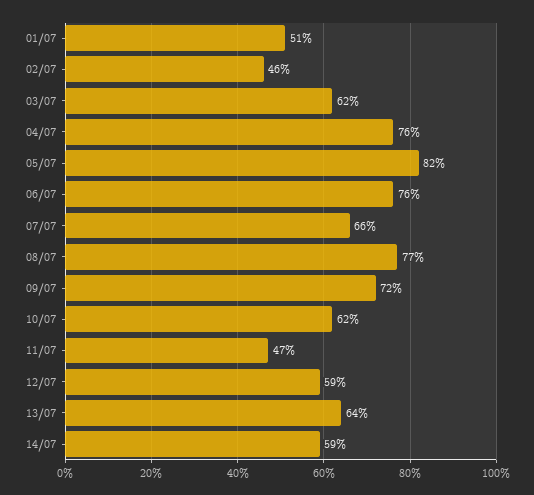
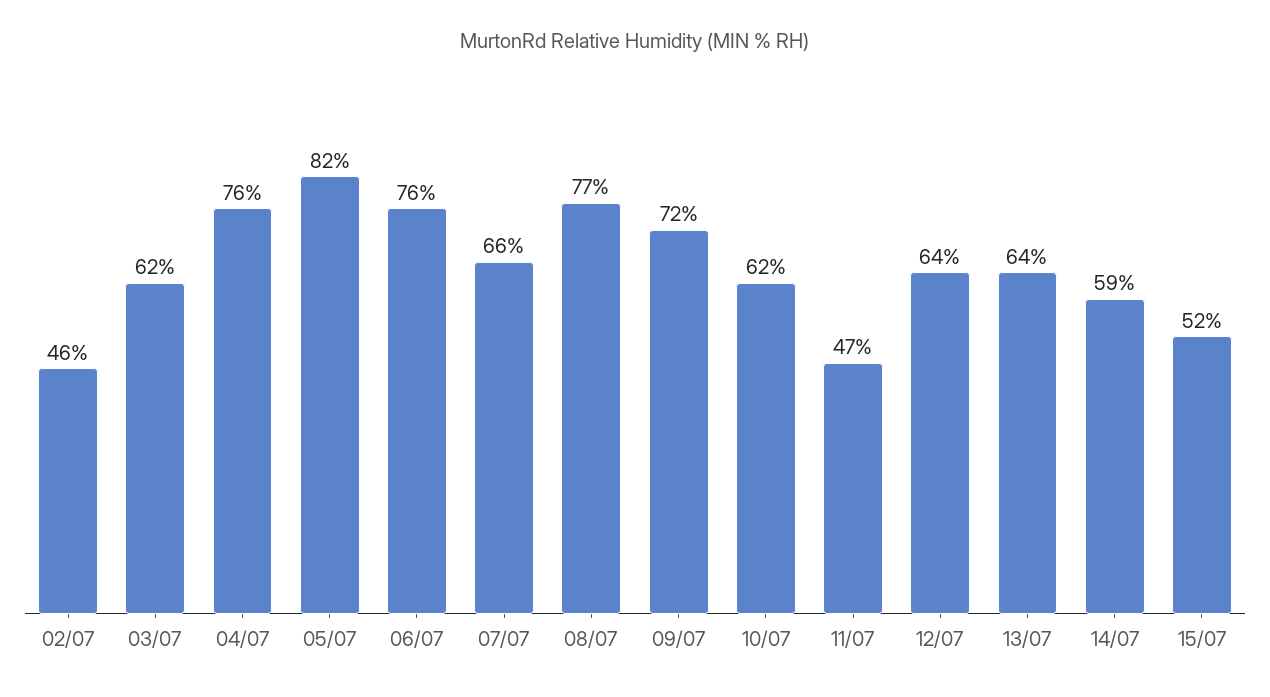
01/07: 51 -> none
12/07: 59 -> 64
15/07: none -> 52

